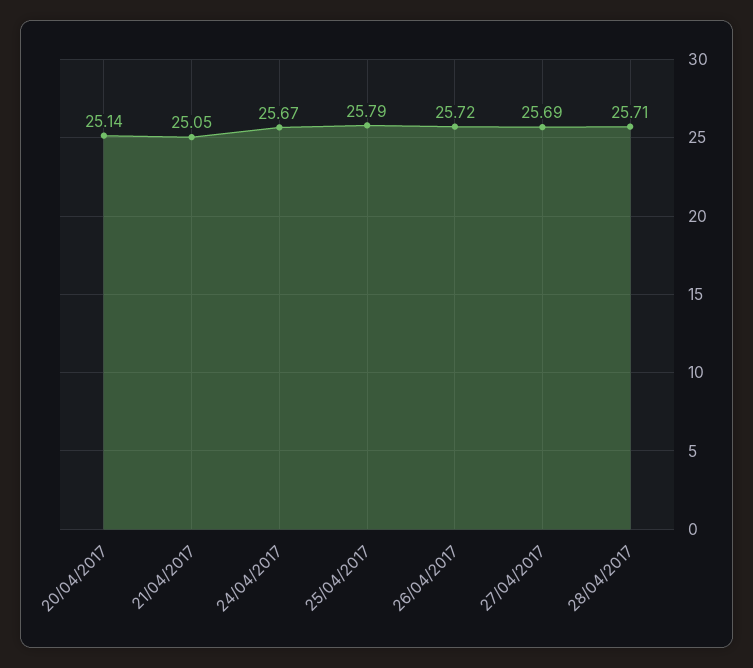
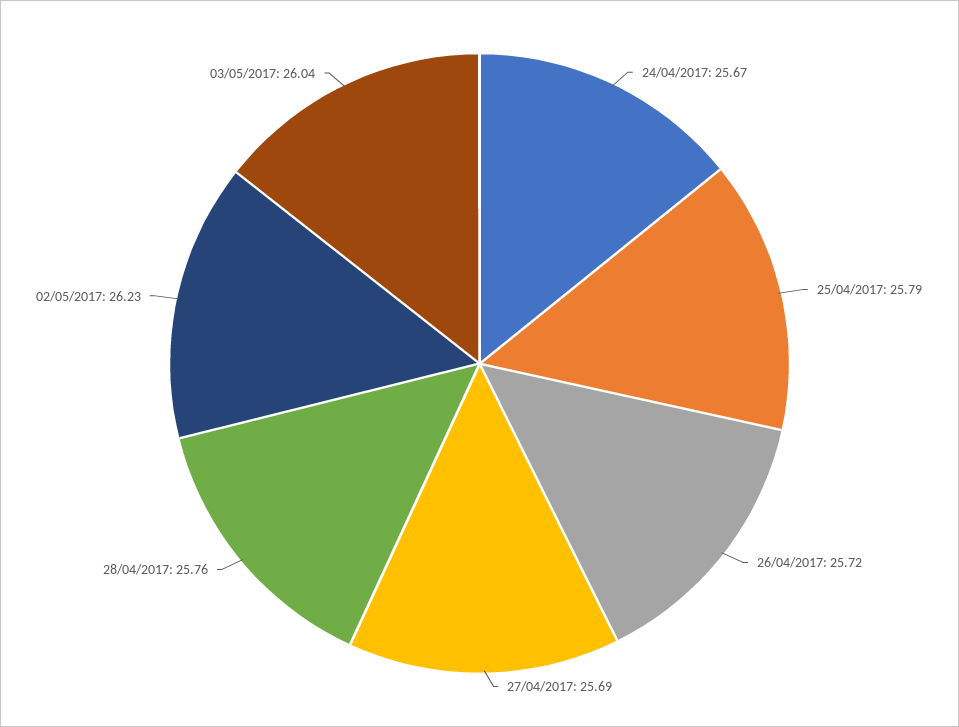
20/04/2017: 25.14 -> none
21/04/2017: 25.05 -> none
28/04/2017: 25.71 -> 25.76
02/05/2017: none -> 26.23
03/05/2017: none -> 26.04

